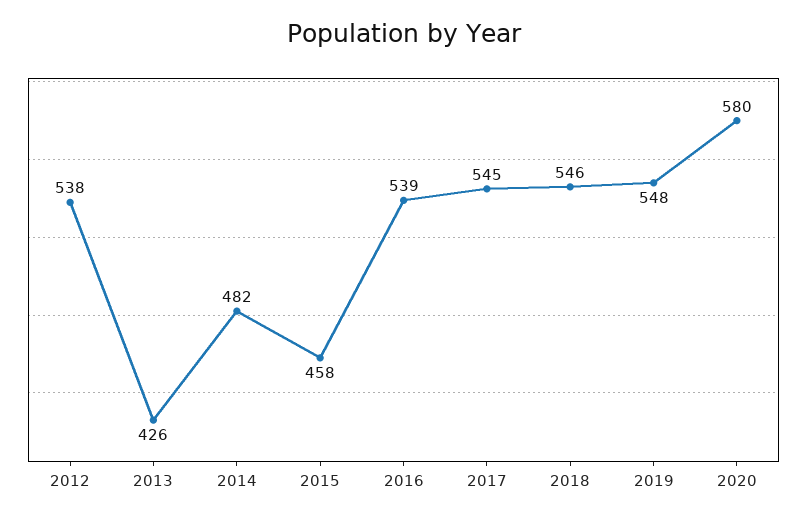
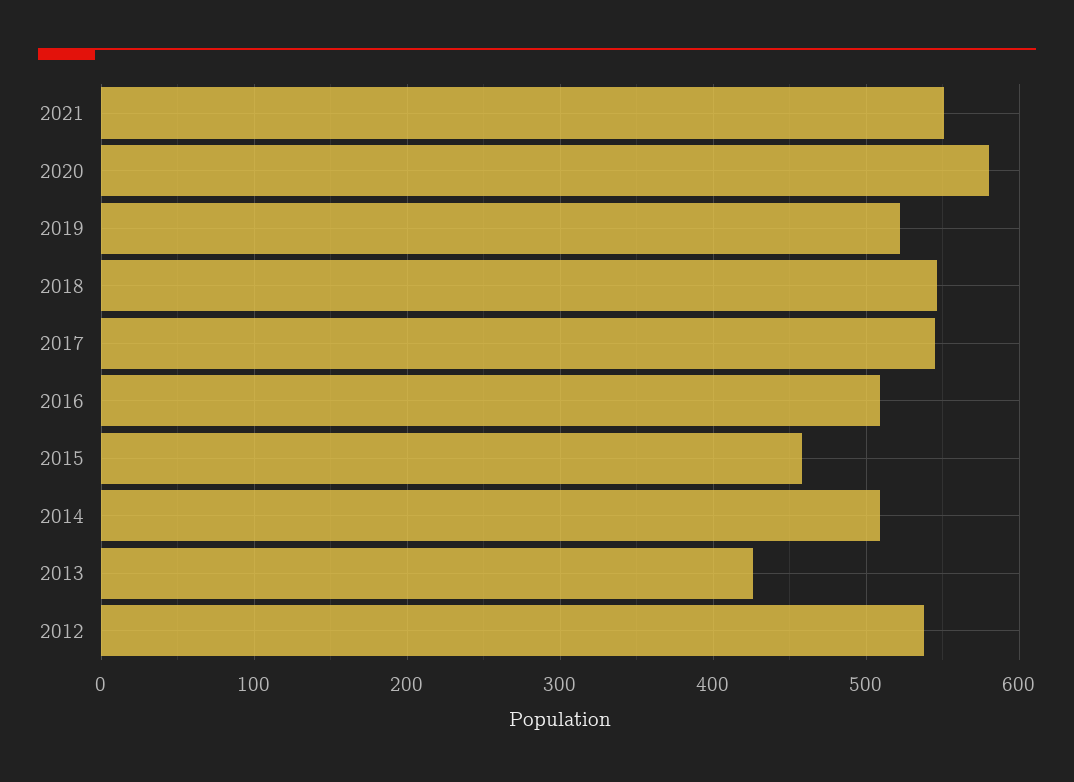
2014: 482 -> 510
2016: 539 -> 510
2019: 548 -> 520
2021: none -> 550

